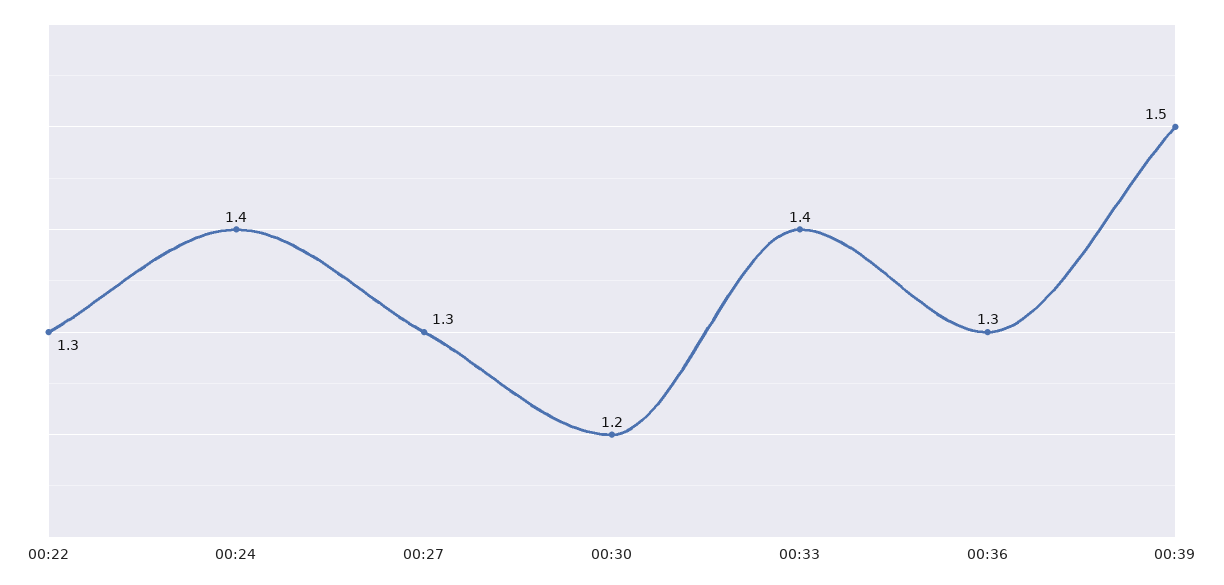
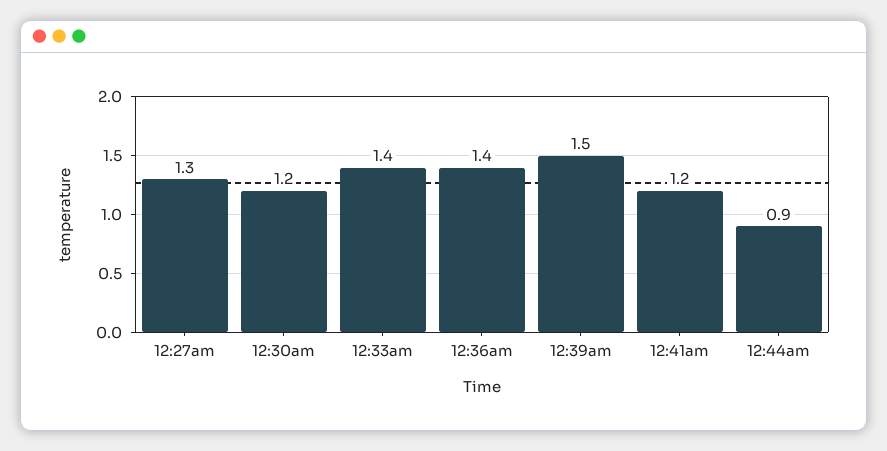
00:22: 1.3 -> none
00:24: 1.4 -> none
00:36: 1.3 -> 1.4
12:41am: none -> 1.2
12:44am: none -> 0.9

